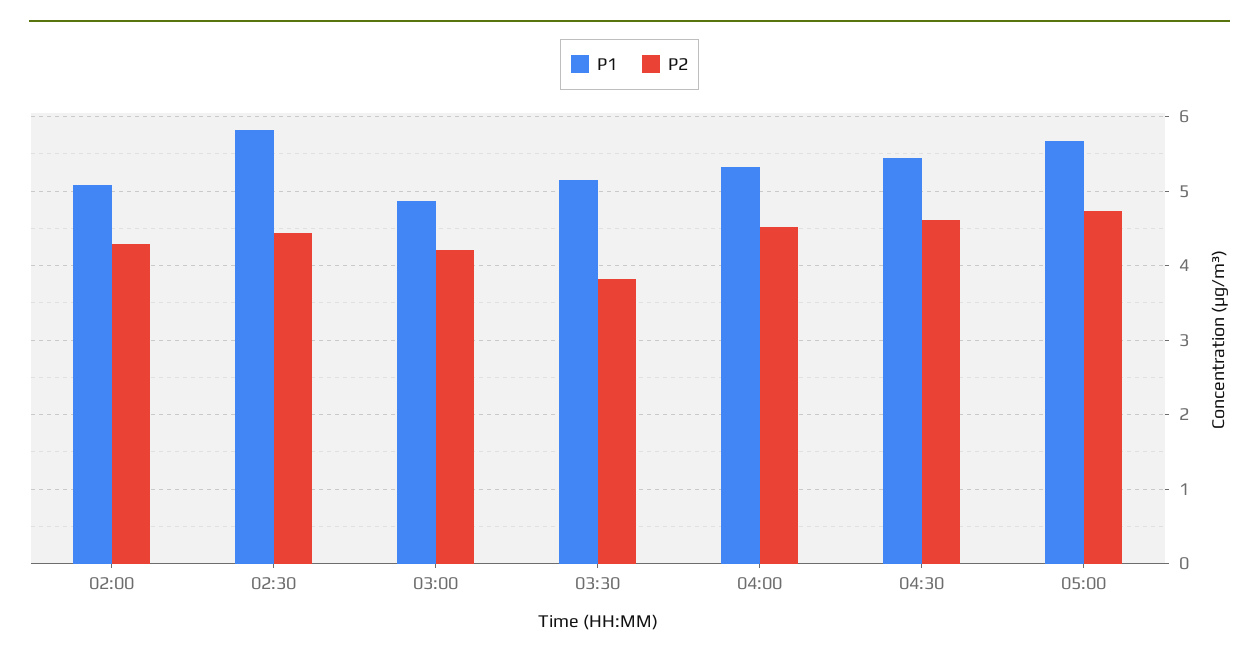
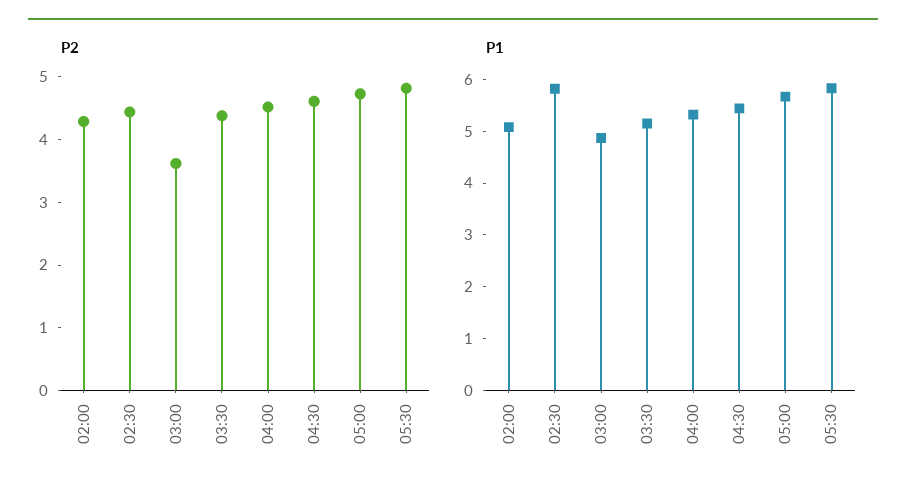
P2, 03:00: 4.2 -> 3.6
P2, 03:30: 3.8 -> 4.4
P2, 05:30: none -> 4.8
P1, 05:30: none -> 5.8

